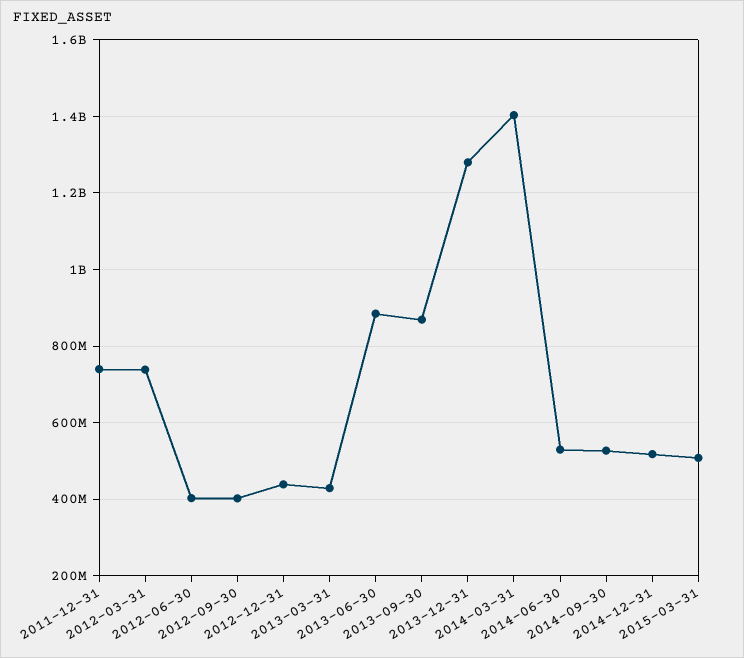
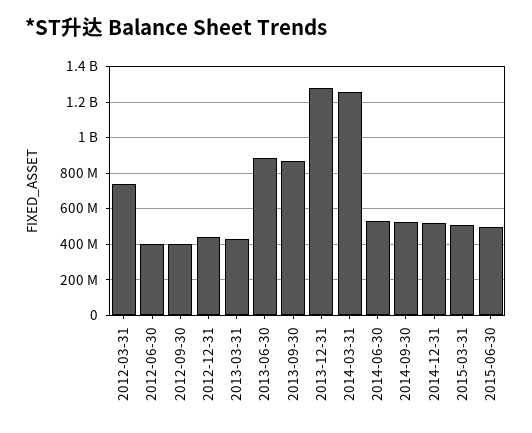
2011-12-31: 740000000 -> none
2014-03-31: 1400000000 -> 1250000000
2015-06-30: none -> 500000000

